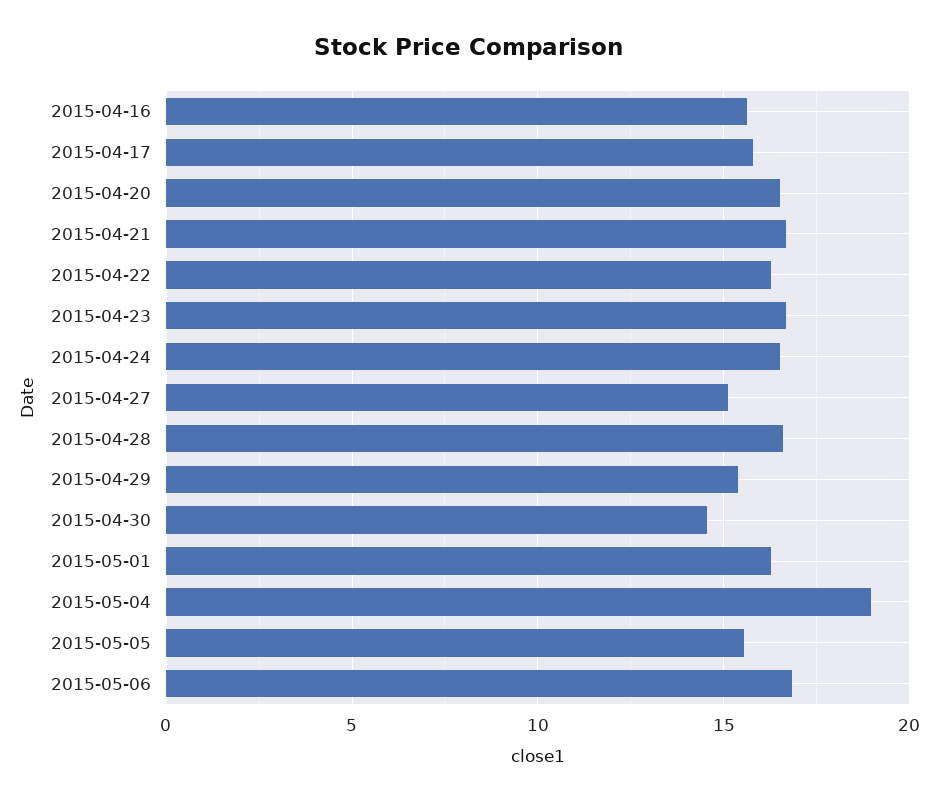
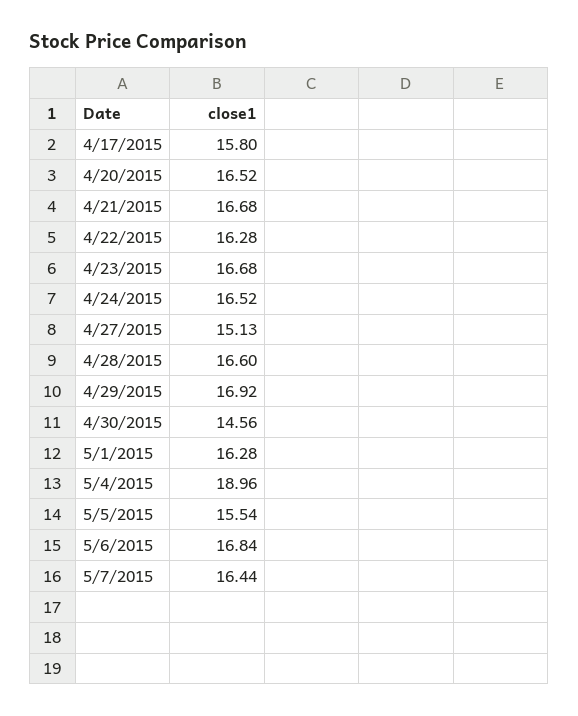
2015-04-16: 15.5 -> none
2015-04-29: 15.5 -> 16.92
5/7/2015: none -> 16.44

